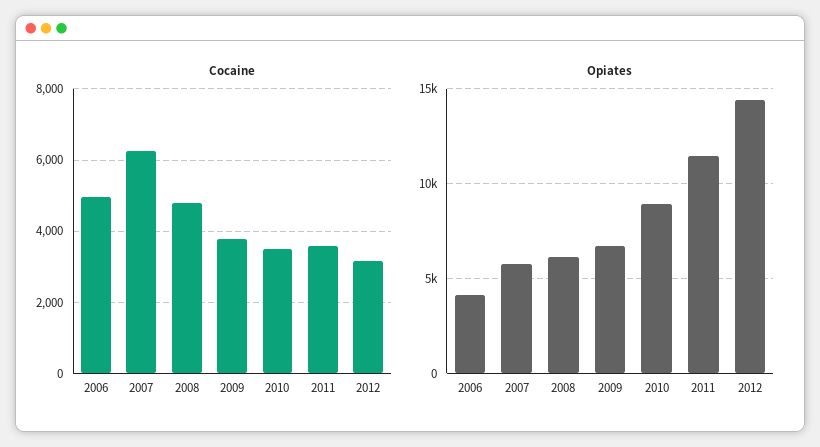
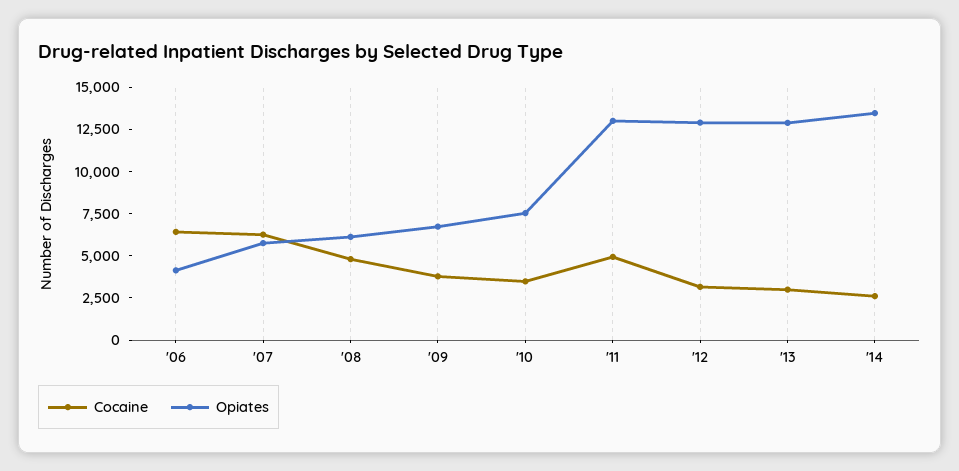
Cocaine, 2006: 5000 -> 6500
Cocaine, 2011: 3600 -> 5000
Opiates, 2010: 9000 -> 7500
Opiates, 2011: 11500 -> 13000
Opiates, 2012: 14500 -> 13000
Cocaine, '13: none -> 3000
Opiates, '13: none -> 13000
Cocaine, '14: none -> 2500
Opiates, '14: none -> 13500

